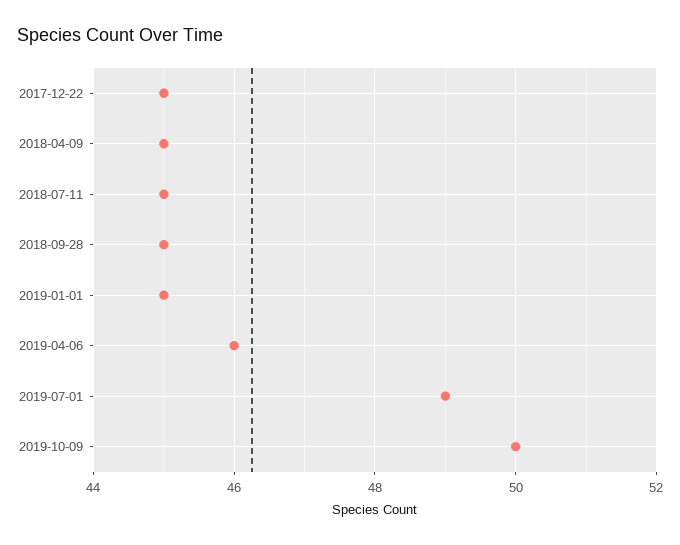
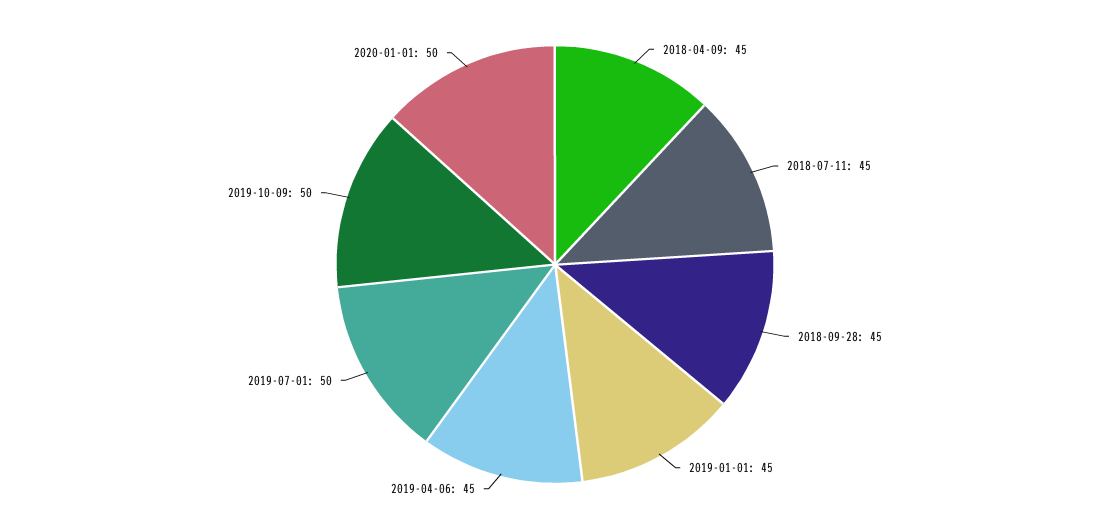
2017-12-22: 45 -> none
2019-04-06: 46 -> 45
2019-07-01: 49 -> 50
2020-01-01: none -> 50

